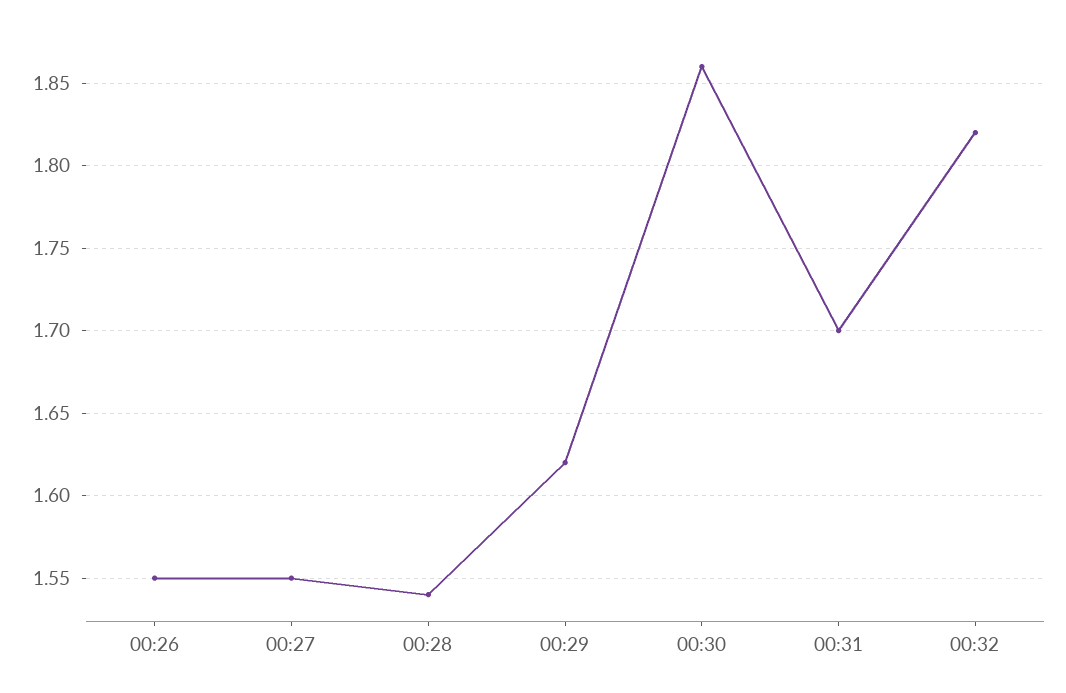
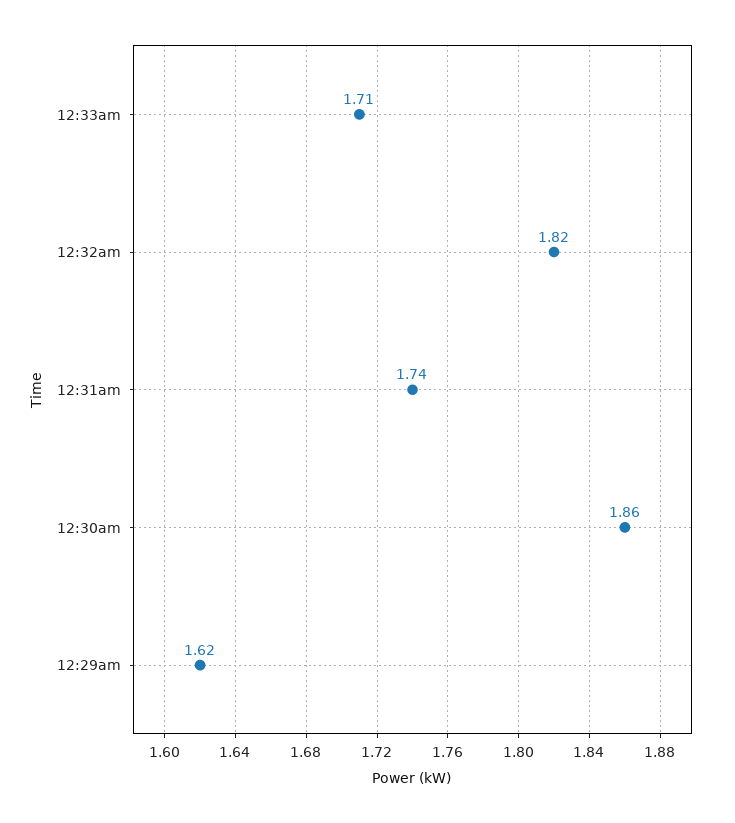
00:26: 1.55 -> none
00:27: 1.55 -> none
00:28: 1.54 -> none
00:31: 1.7 -> 1.74
12:33am: none -> 1.71

